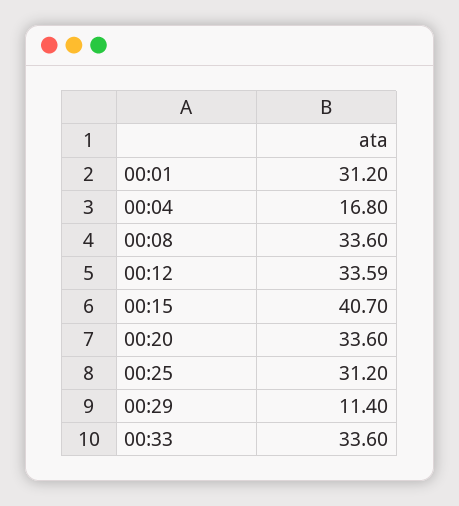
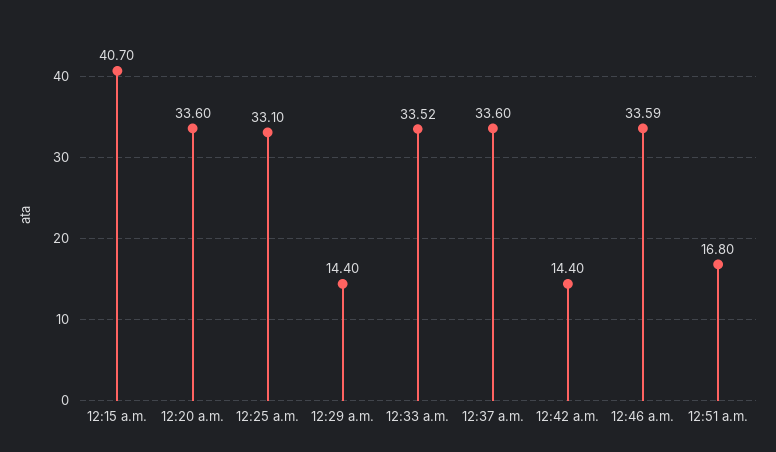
00:01: 31.2 -> none
00:04: 16.8 -> none
00:08: 33.6 -> none
00:12: 33.59 -> none
00:25: 31.2 -> 33.1
00:29: 11.4 -> 14.4
00:33: 33.6 -> 33.52
12:37 a.m.: none -> 33.6
12:42 a.m.: none -> 14.4
12:46 a.m.: none -> 33.59
12:51 a.m.: none -> 16.8

